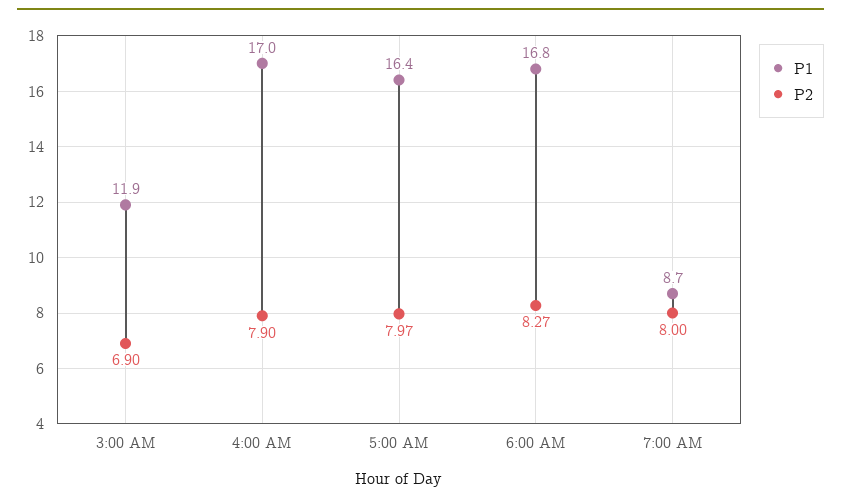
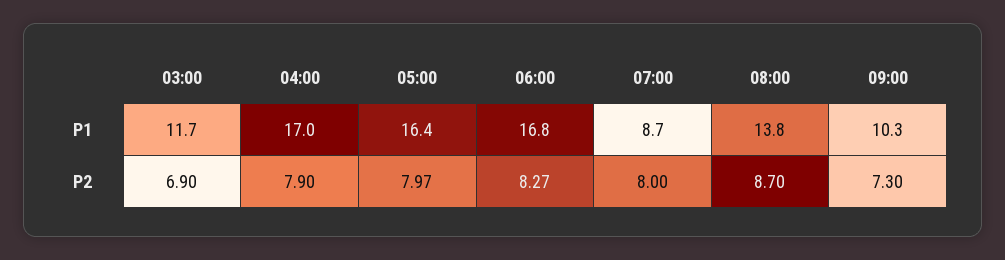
P1, 3:00 AM: 11.9 -> 11.7
P1, 08:00: none -> 13.8
P1, 09:00: none -> 10.3
P2, 08:00: none -> 8.7
P2, 09:00: none -> 7.3

